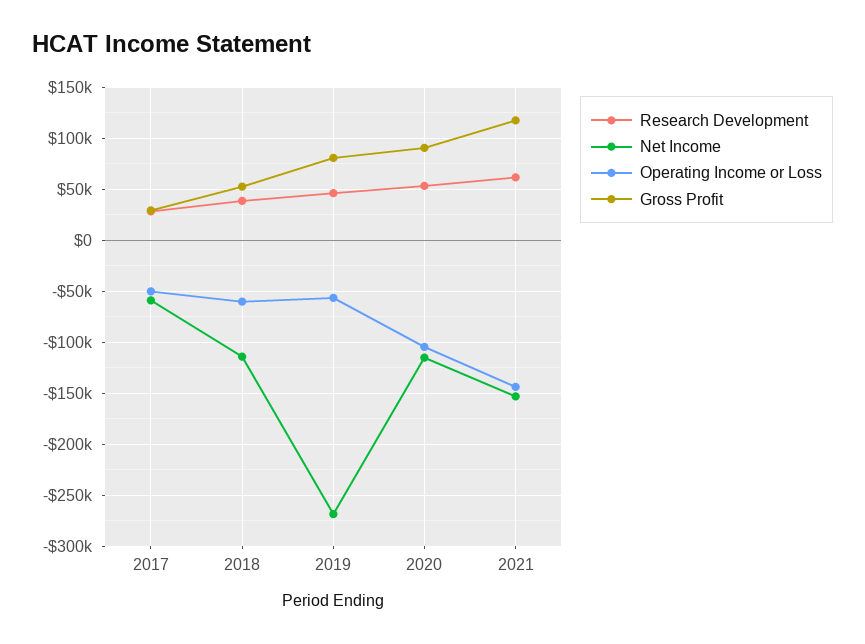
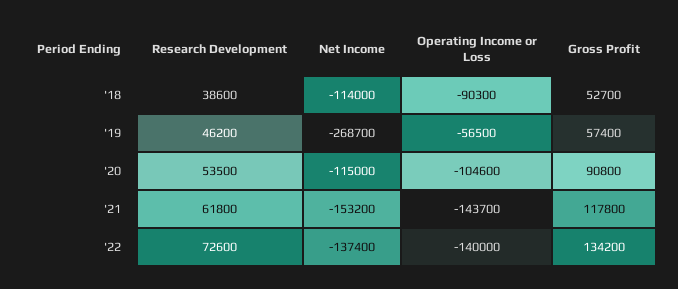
Research Development, 2017: 30000 -> none
Net Income, 2017: -60000 -> none
Operating Income or Loss, 2017: -50000 -> none
Gross Profit, 2017: 30000 -> none
Operating Income or Loss, 2018: -60000 -> -90300
Gross Profit, 2019: 80000 -> 57400
Research Development, '22: none -> 72600
Net Income, '22: none -> -137400
Operating Income or Loss, '22: none -> -140000
Gross Profit, '22: none -> 134200

